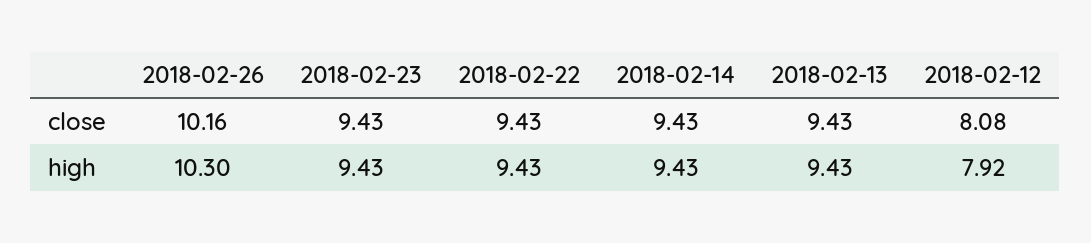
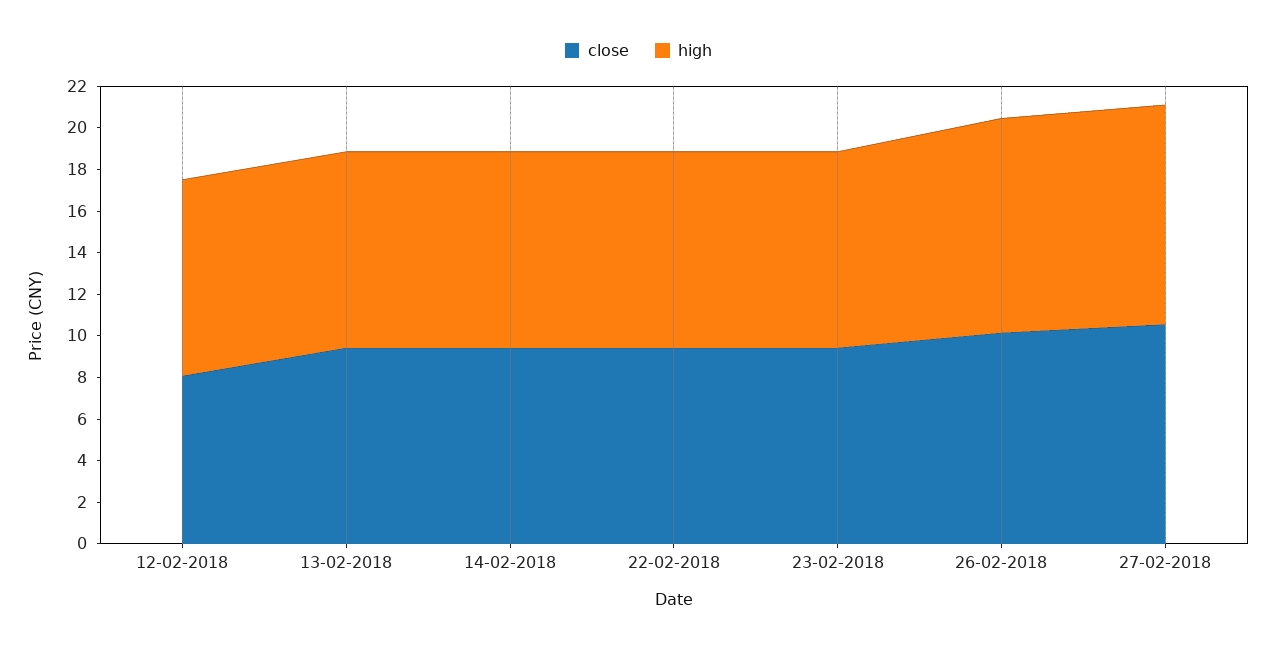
high, 2018-02-12: 7.92 -> 9.5
close, 27-02-2018: none -> 10.5
high, 27-02-2018: none -> 10.5

